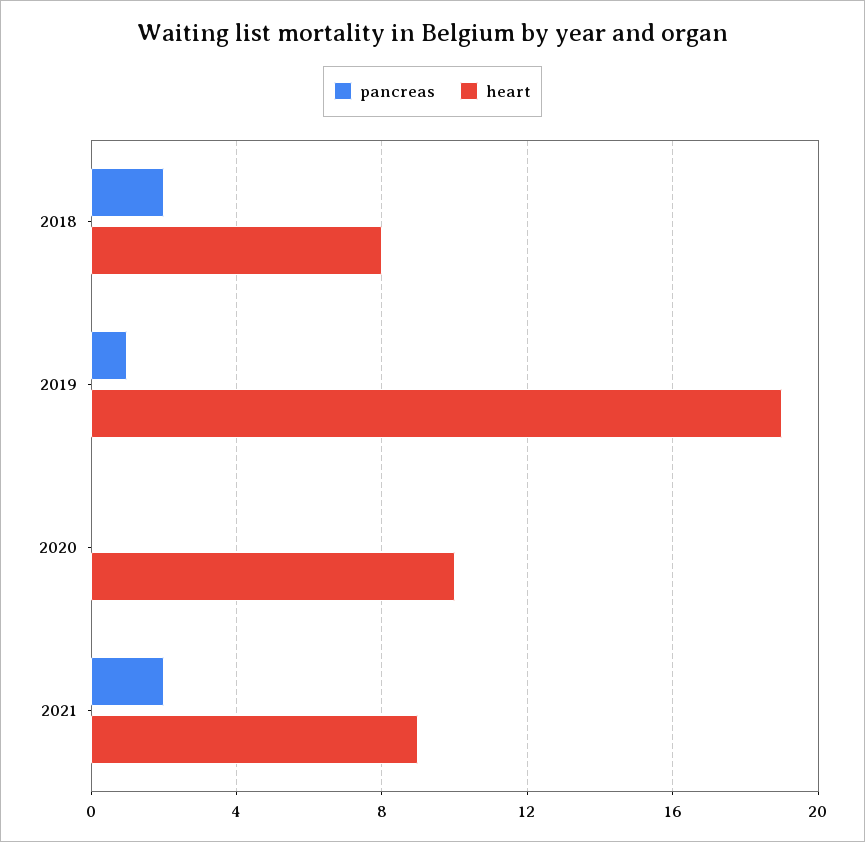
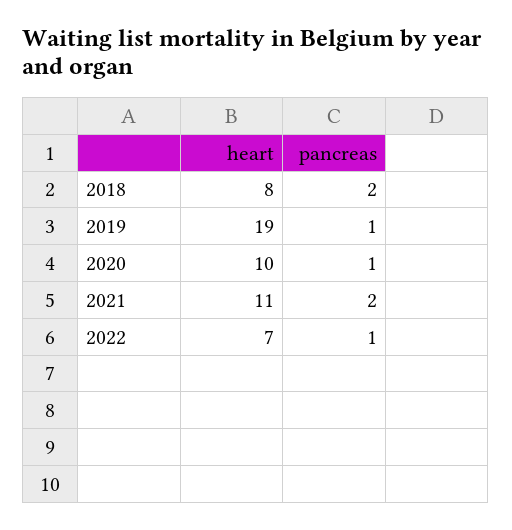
pancreas, 2020: 0 -> 1
heart, 2021: 9 -> 11
heart, 2022: none -> 7
pancreas, 2022: none -> 1

